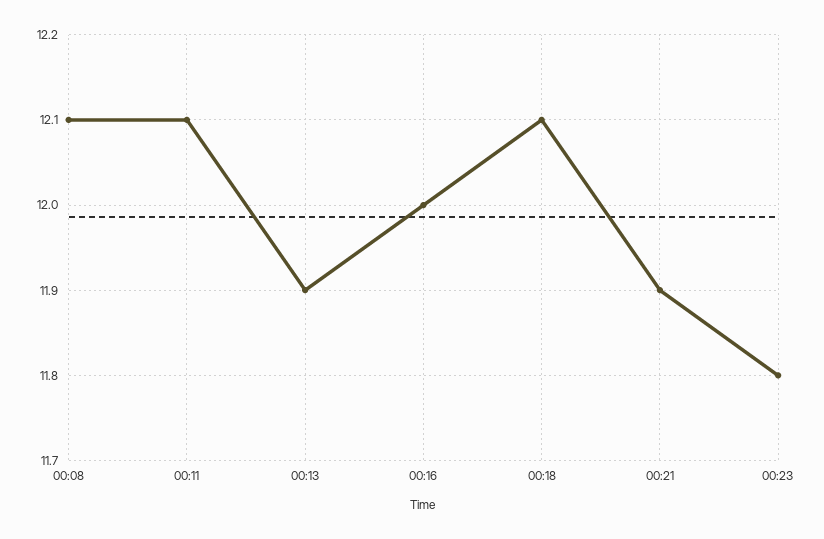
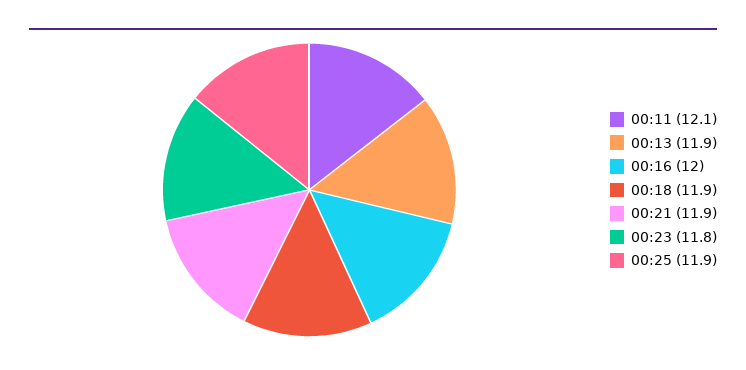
00:08: 12.1 -> none
00:18: 12.1 -> 11.9
00:25: none -> 11.9

